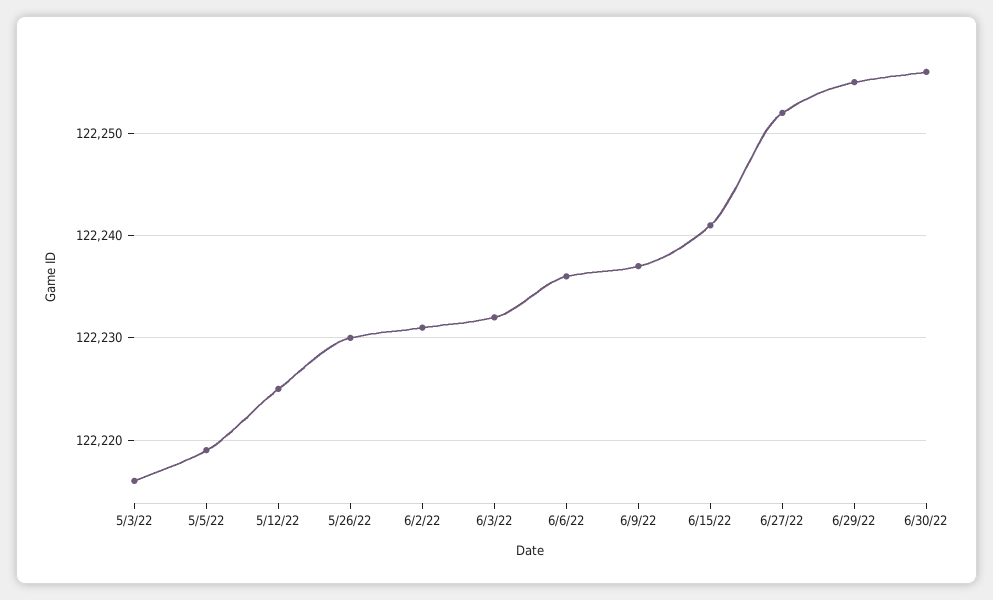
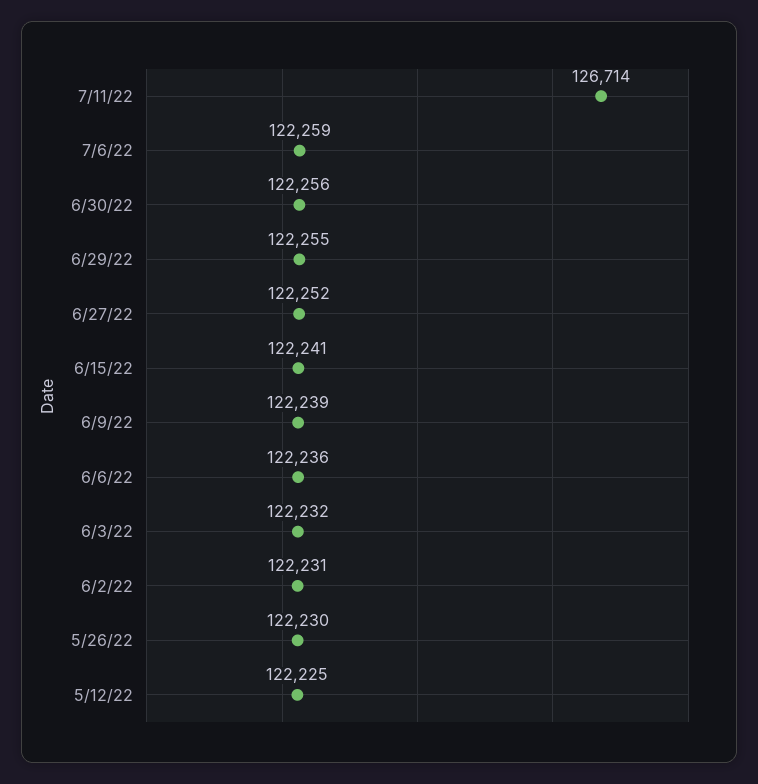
5/3/22: 122216 -> none
5/5/22: 122219 -> none
6/9/22: 122237 -> 122239
7/11/22: none -> 126714
7/6/22: none -> 122259

